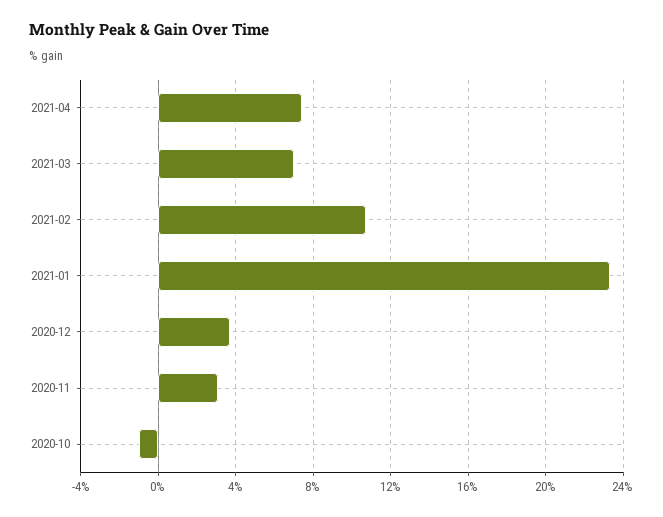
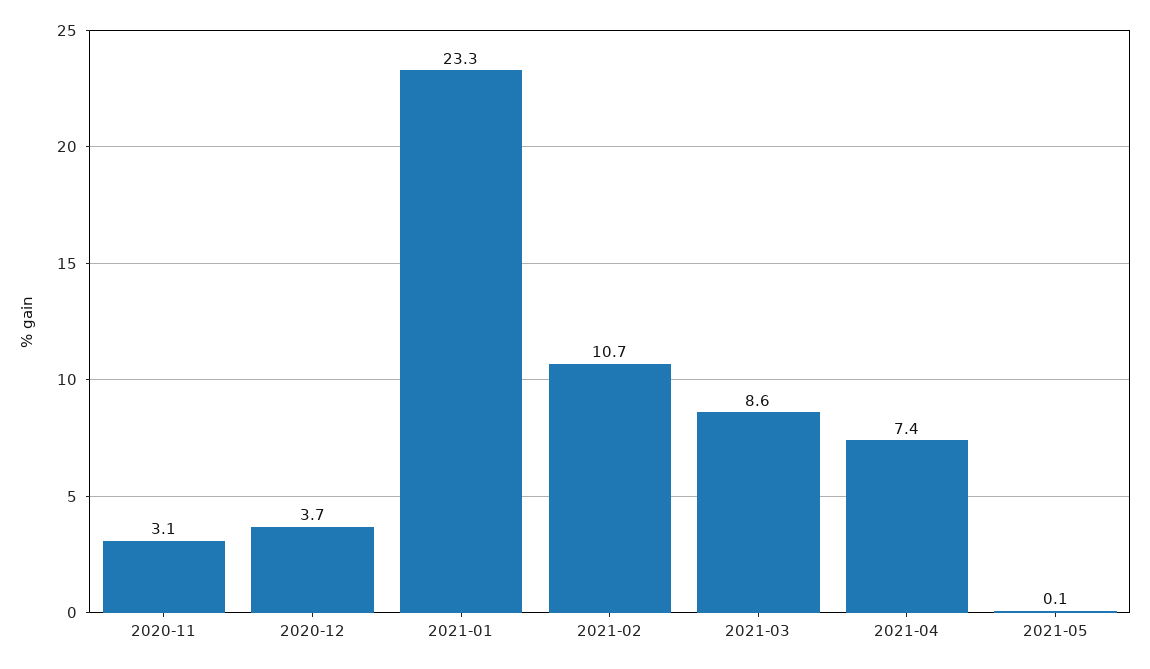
2021-03: 7 -> 8.6
2020-10: -1 -> none
2021-05: none -> 0.1

